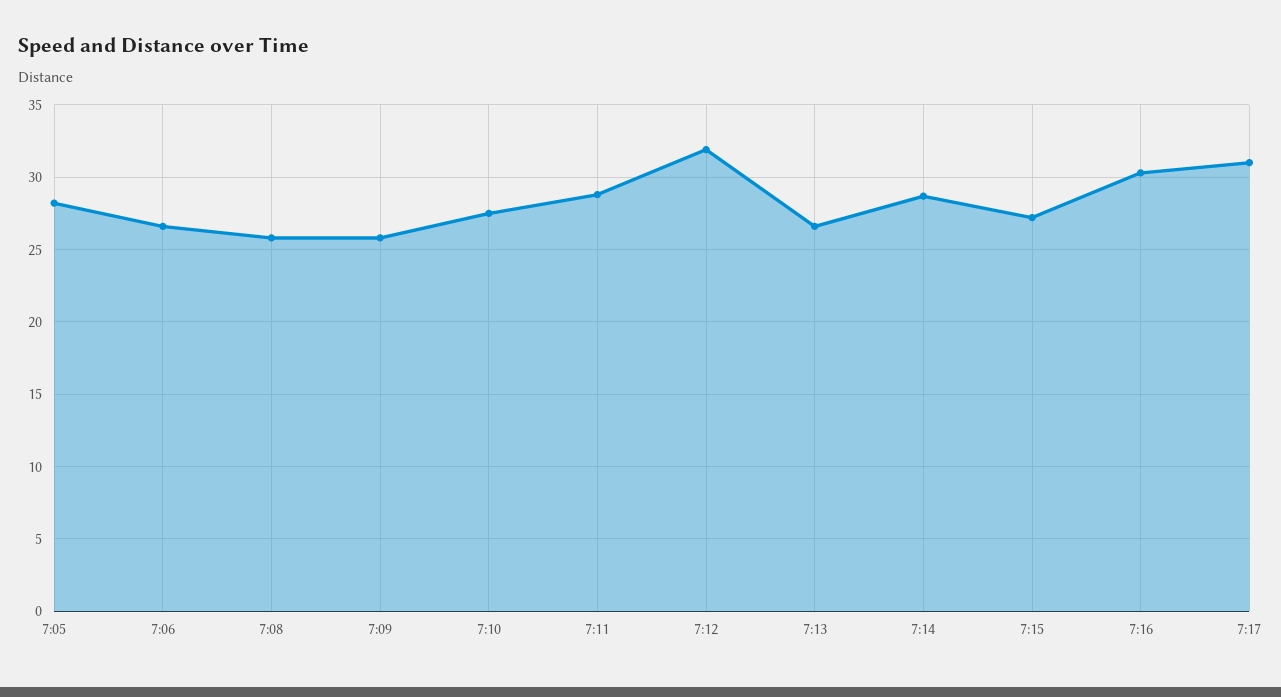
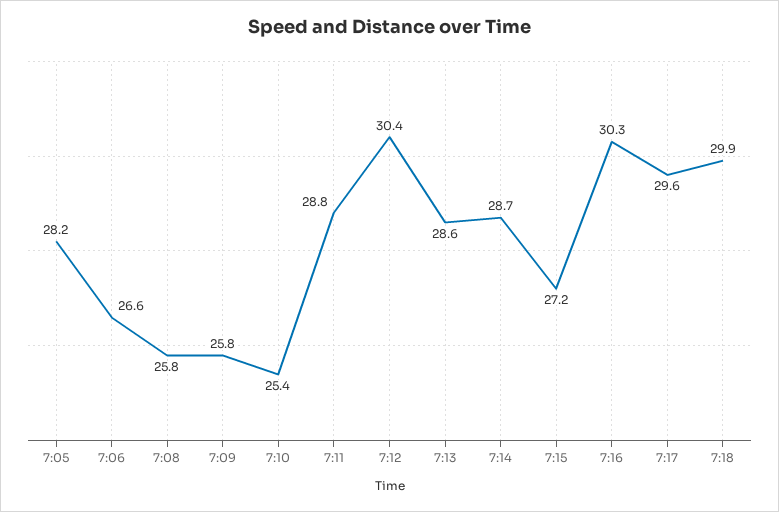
7:10: 27.5 -> 25.4
7:12: 32 -> 30.4
7:13: 26.5 -> 28.6
7:17: 31 -> 29.6
7:18: none -> 29.9

